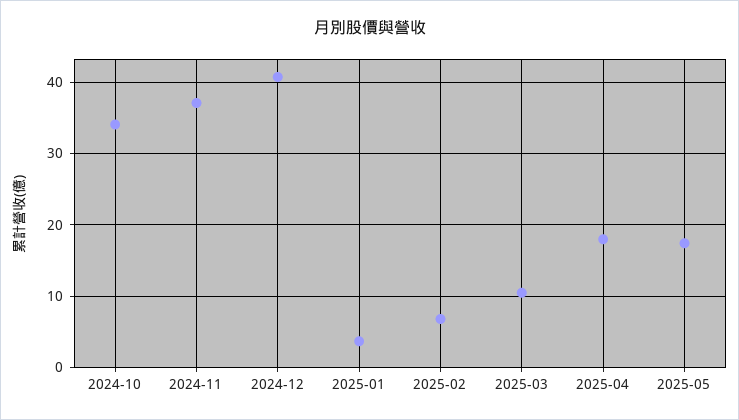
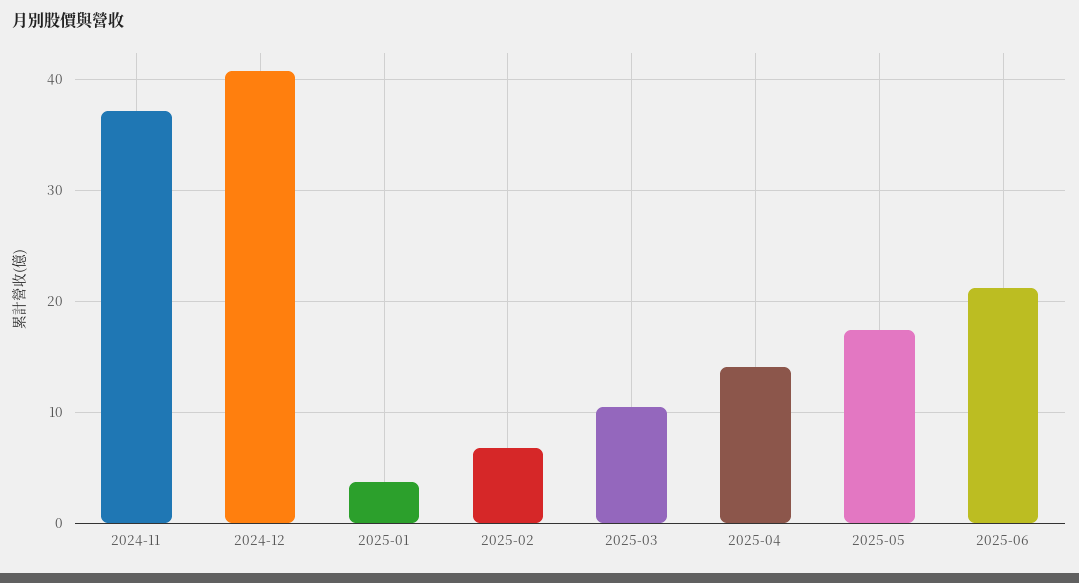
2024-10: 34 -> none
2025-04: 18 -> 14
2025-06: none -> 21

